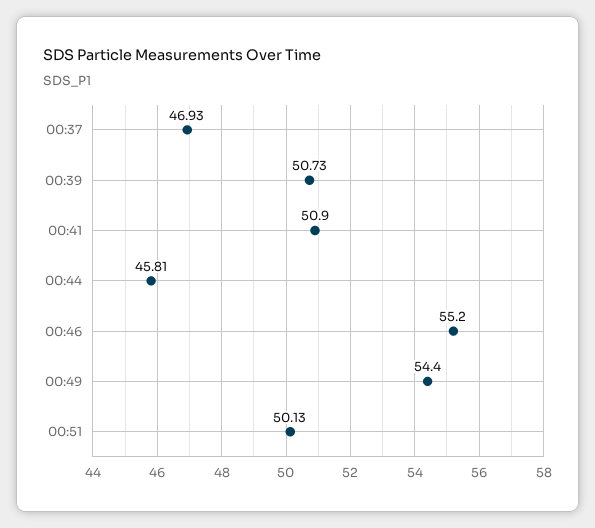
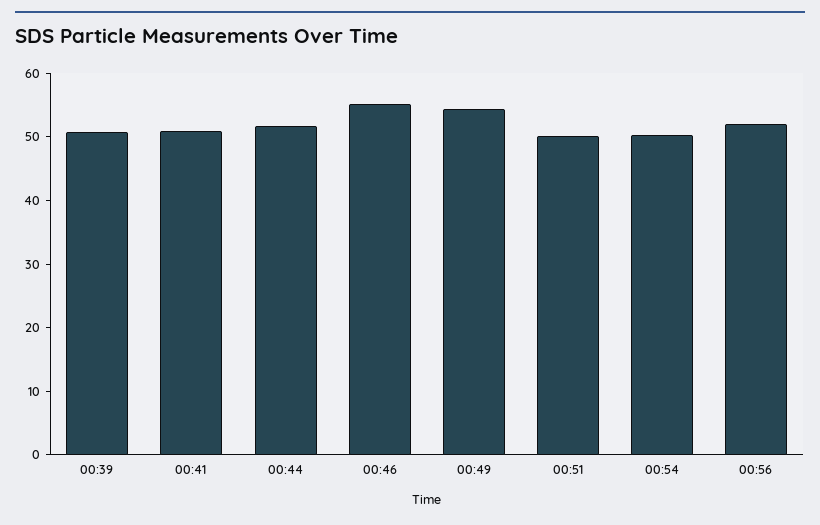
00:37: 46.93 -> none
00:44: 45.81 -> 52
00:54: none -> 50
00:56: none -> 52

